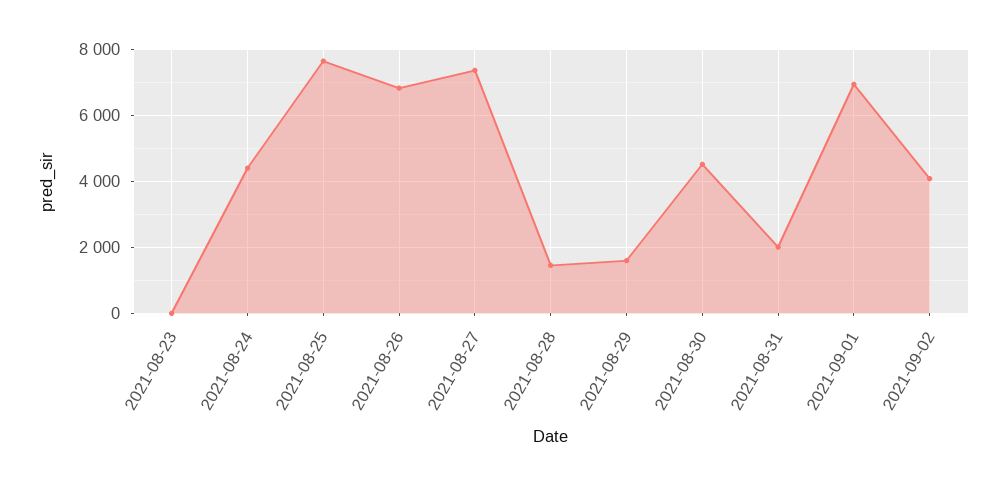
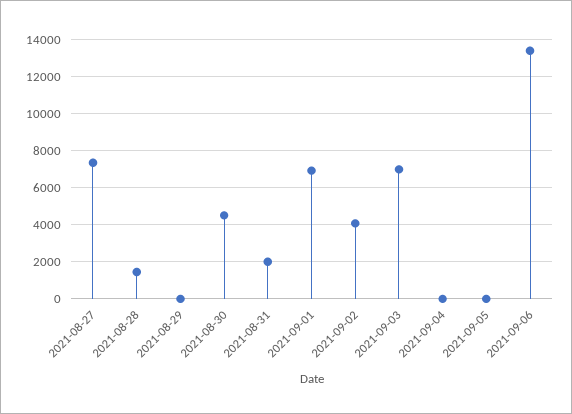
2021-08-23: 0 -> none
2021-08-24: 4400 -> none
2021-08-25: 7600 -> none
2021-08-26: 6800 -> none
2021-08-29: 1600 -> 0
2021-09-03: none -> 7000
2021-09-04: none -> 0
2021-09-05: none -> 0
2021-09-06: none -> 13500

